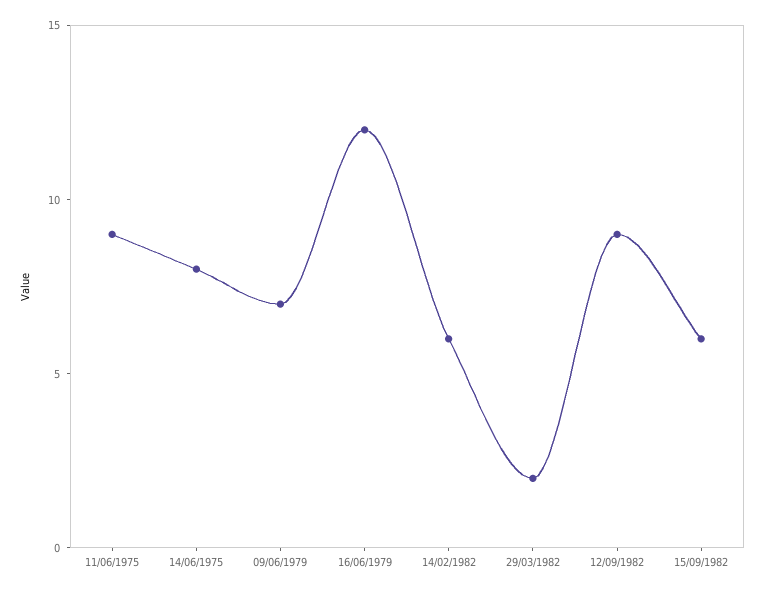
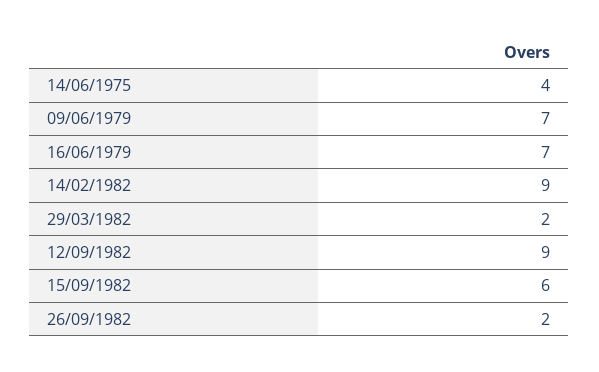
11/06/1975: 9 -> none
14/06/1975: 8 -> 4
16/06/1979: 12 -> 7
14/02/1982: 6 -> 9
26/09/1982: none -> 2

